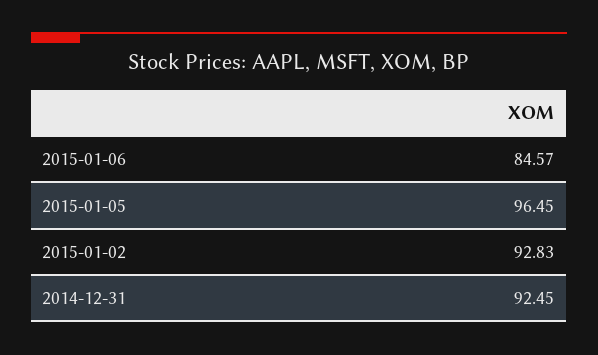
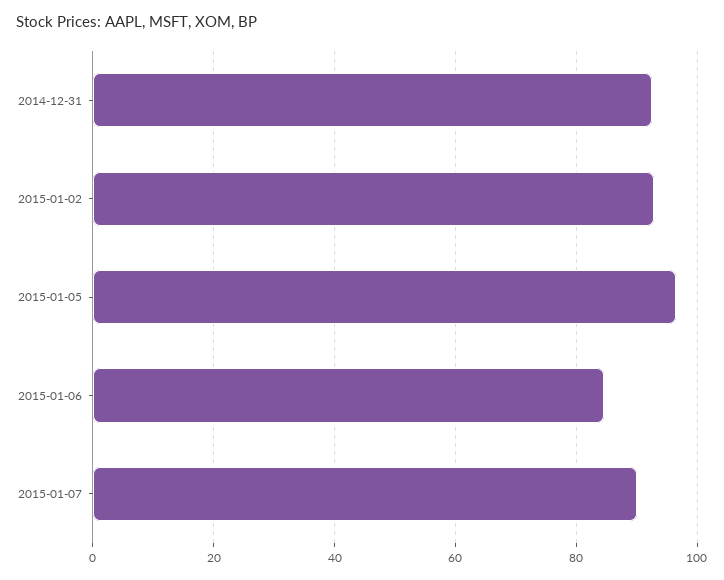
2015-01-07: none -> 90

